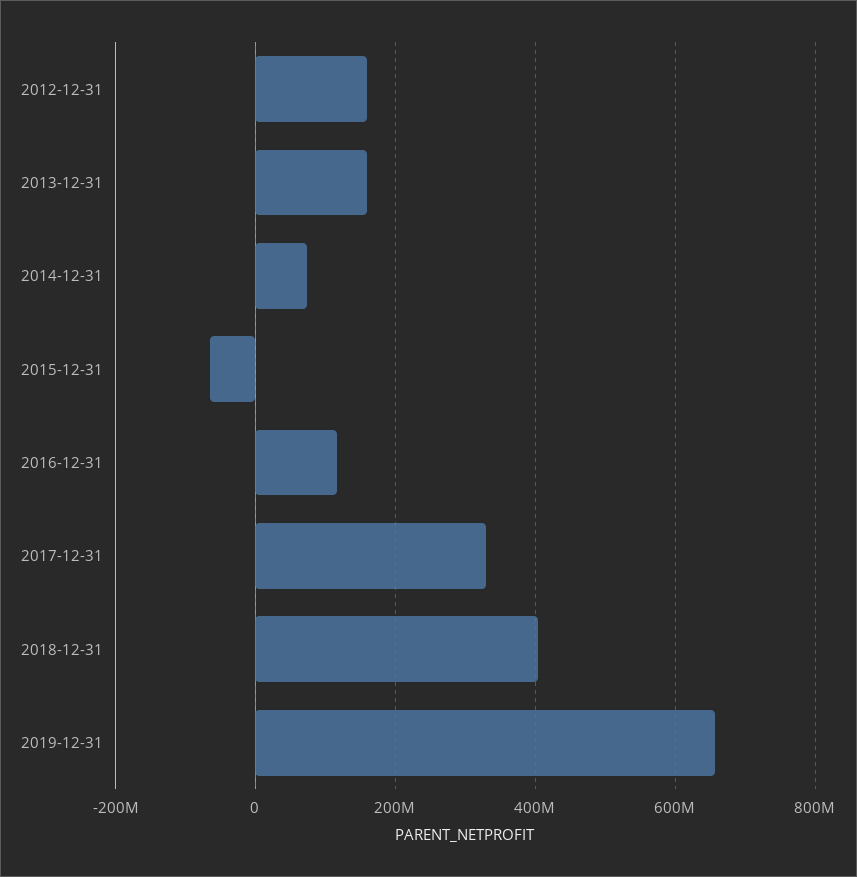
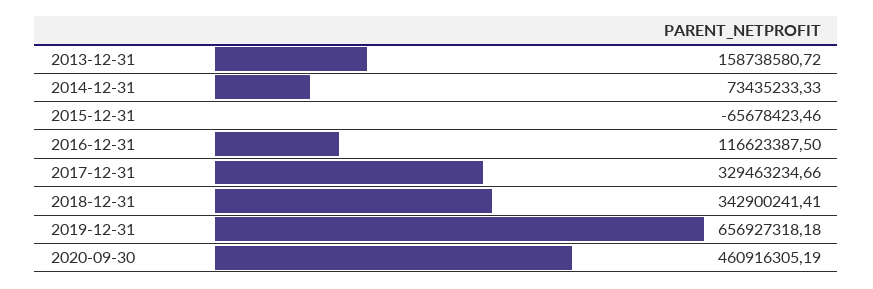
2012-12-31: 160000000 -> none
2018-12-31: 400000000 -> 342900241.41
2020-09-30: none -> 460916305.19

